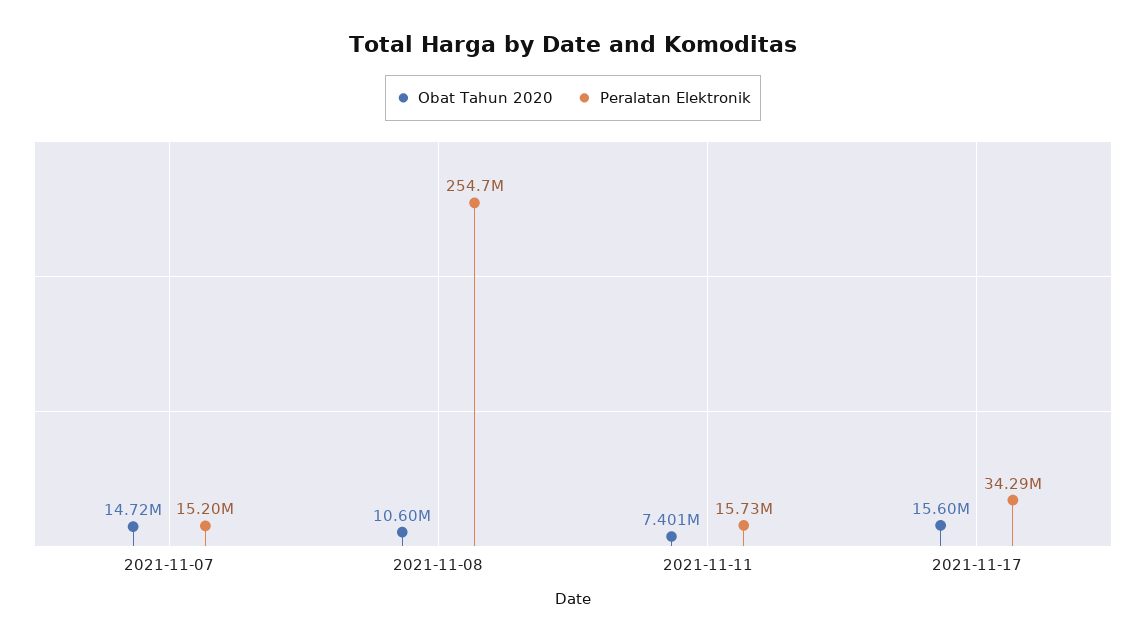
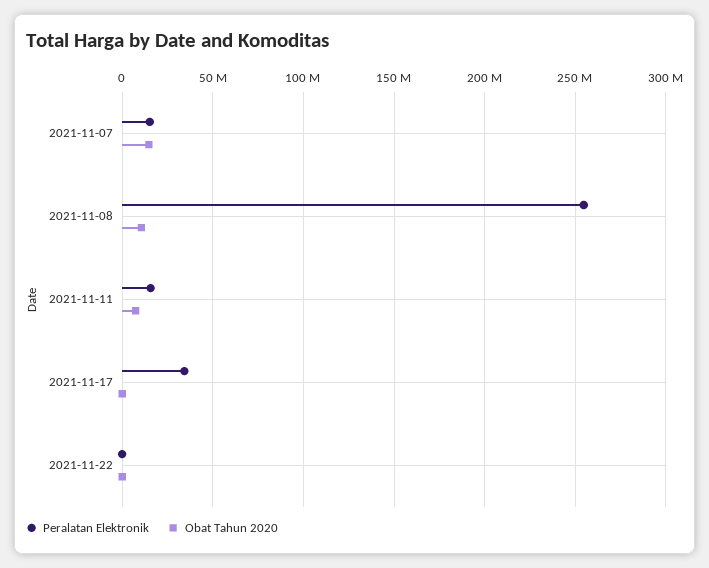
Obat Tahun 2020, 2021-11-17: 15600000 -> 0
Peralatan Elektronik, 2021-11-22: none -> 0
Obat Tahun 2020, 2021-11-22: none -> 0

